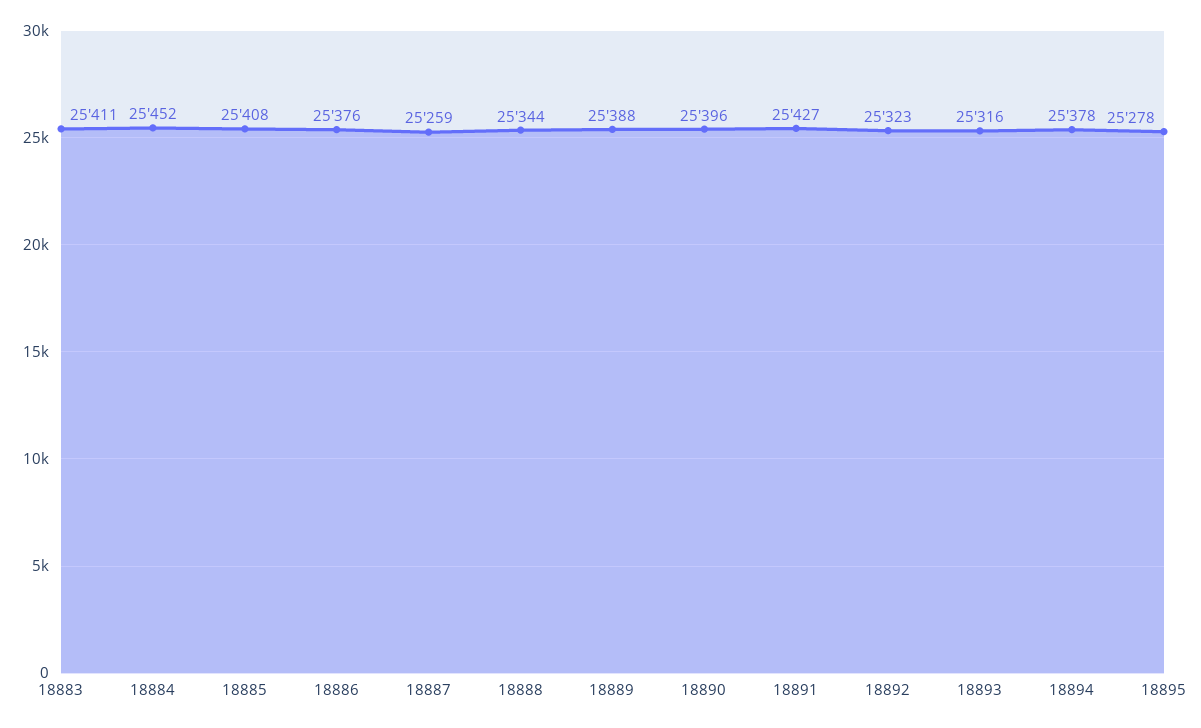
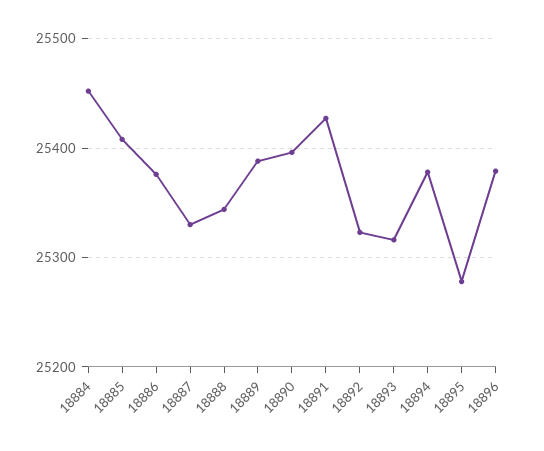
18883: 25411 -> none
18887: 25259 -> 25330
18896: none -> 25380

